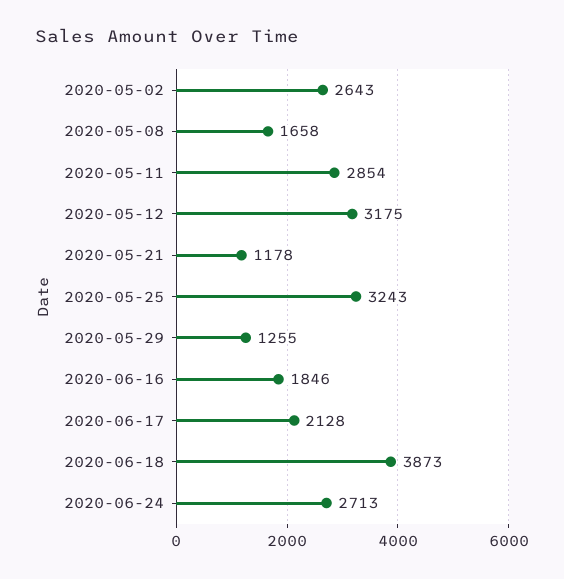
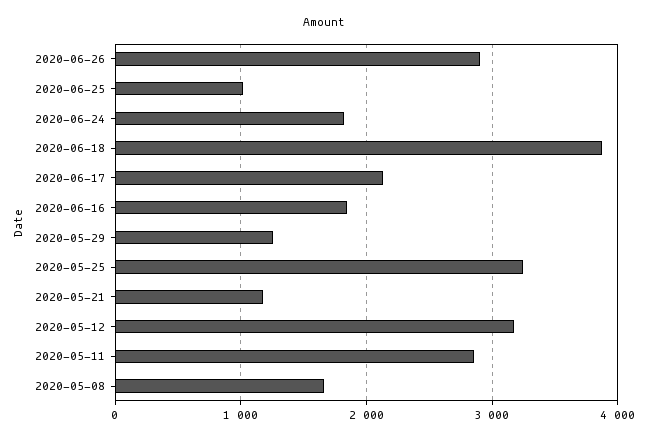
2020-05-02: 2643 -> none
2020-06-24: 2713 -> 1800
2020-06-26: none -> 2900
2020-06-25: none -> 1000

